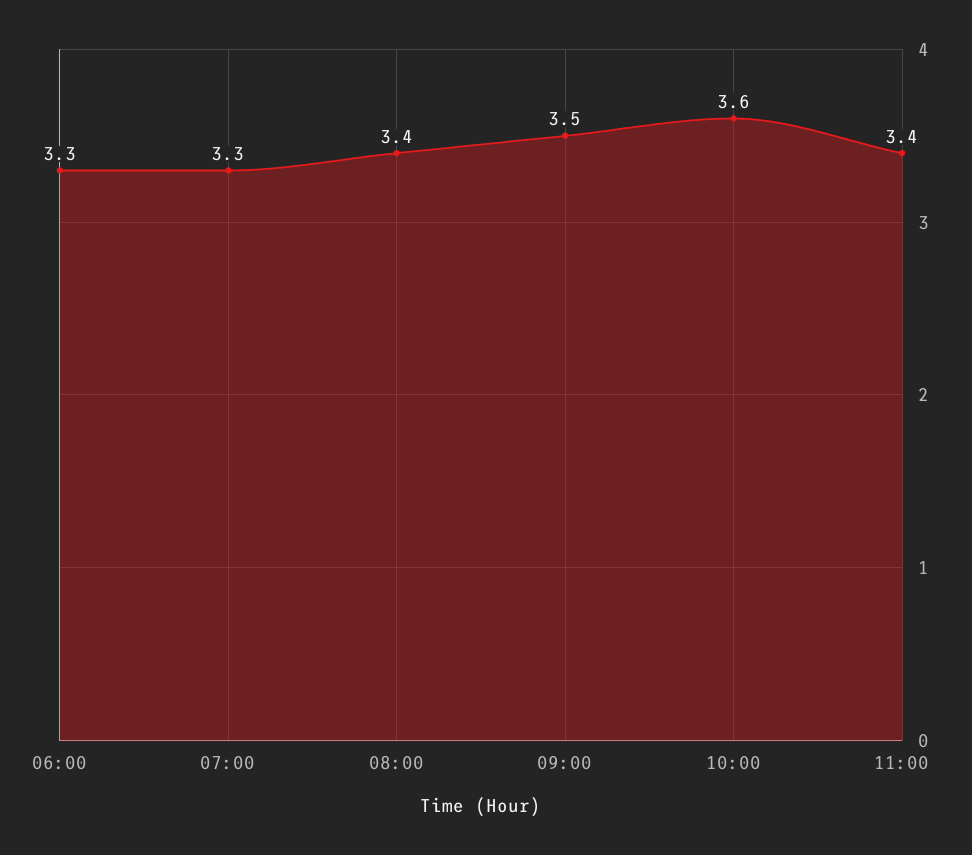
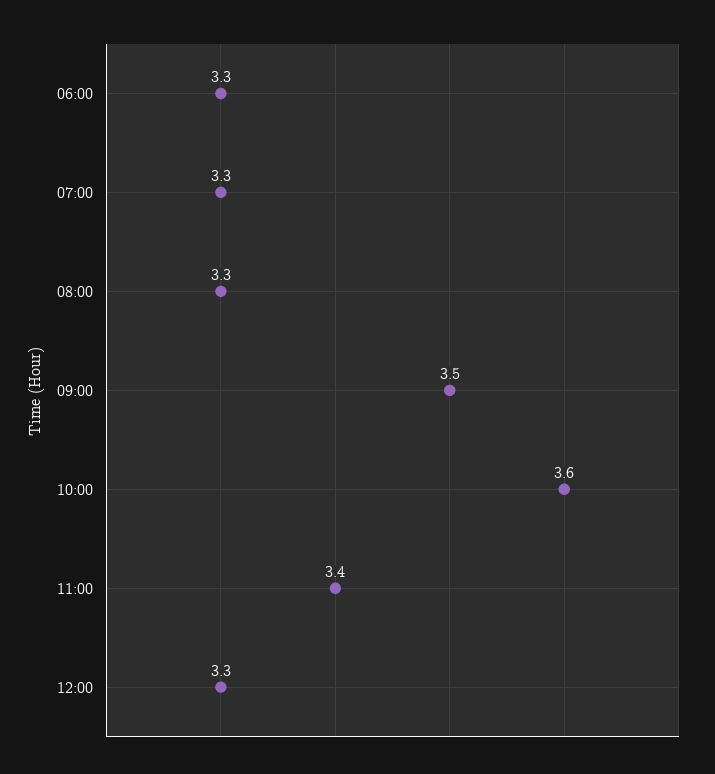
08:00: 3.4 -> 3.3
12:00: none -> 3.3

